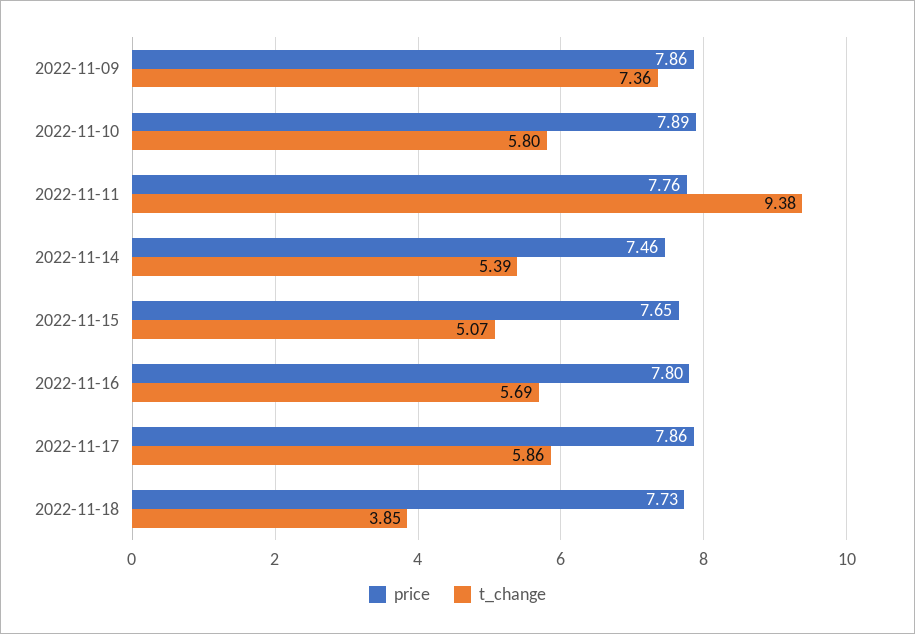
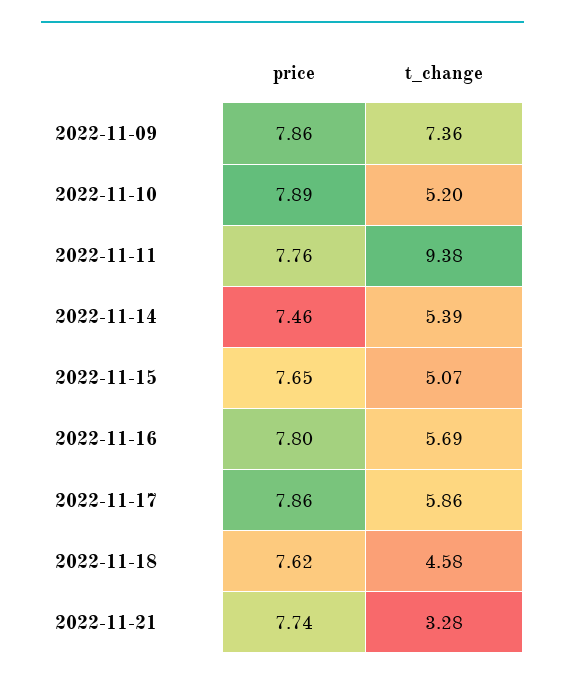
t_change, 2022-11-10: 5.8 -> 5.2
price, 2022-11-18: 7.73 -> 7.62
t_change, 2022-11-18: 3.85 -> 4.58
price, 2022-11-21: none -> 7.74
t_change, 2022-11-21: none -> 3.28

